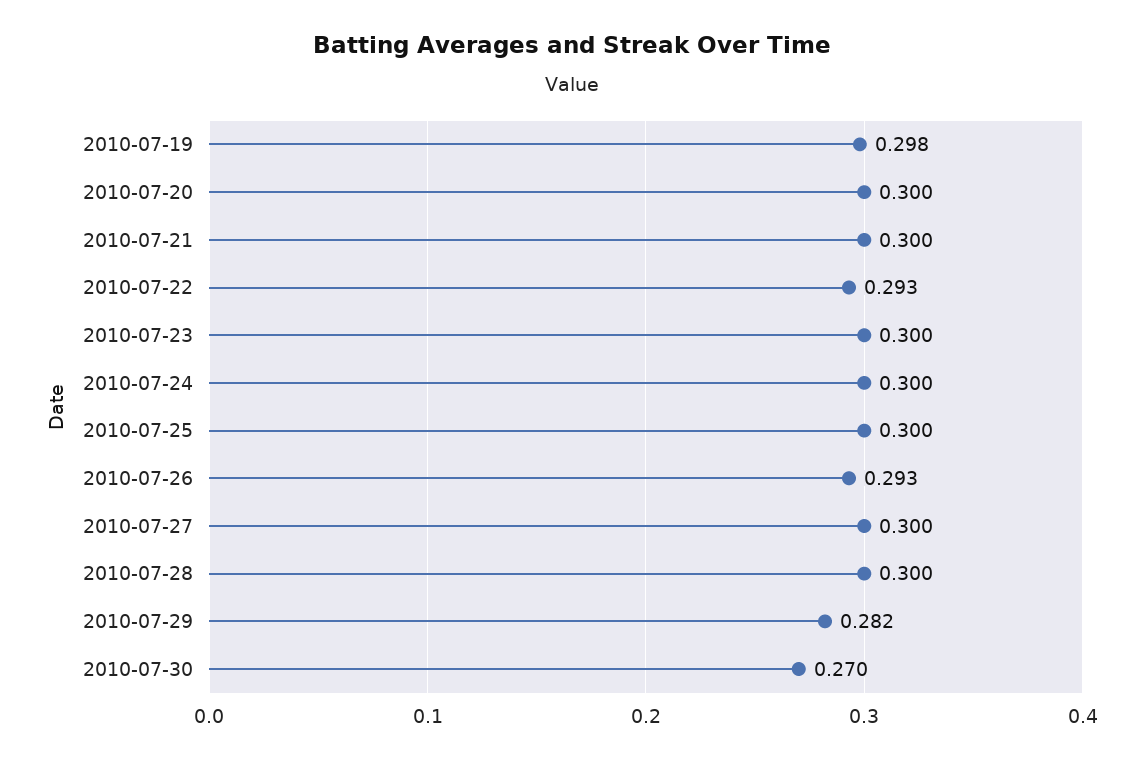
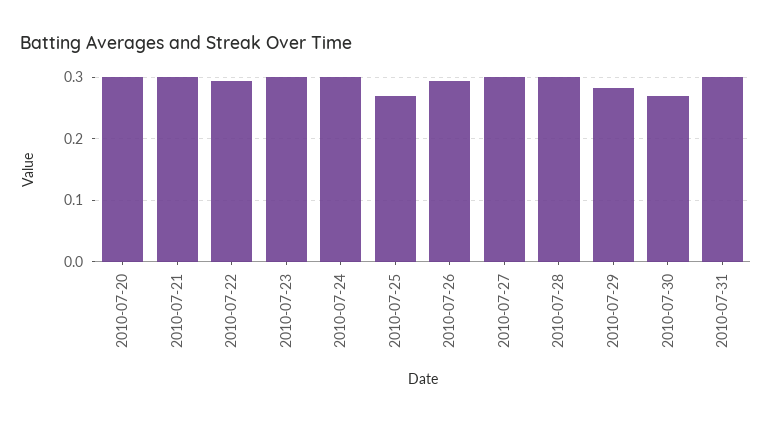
2010-07-19: 0.298 -> none
2010-07-25: 0.3 -> 0.27
2010-07-31: none -> 0.3

